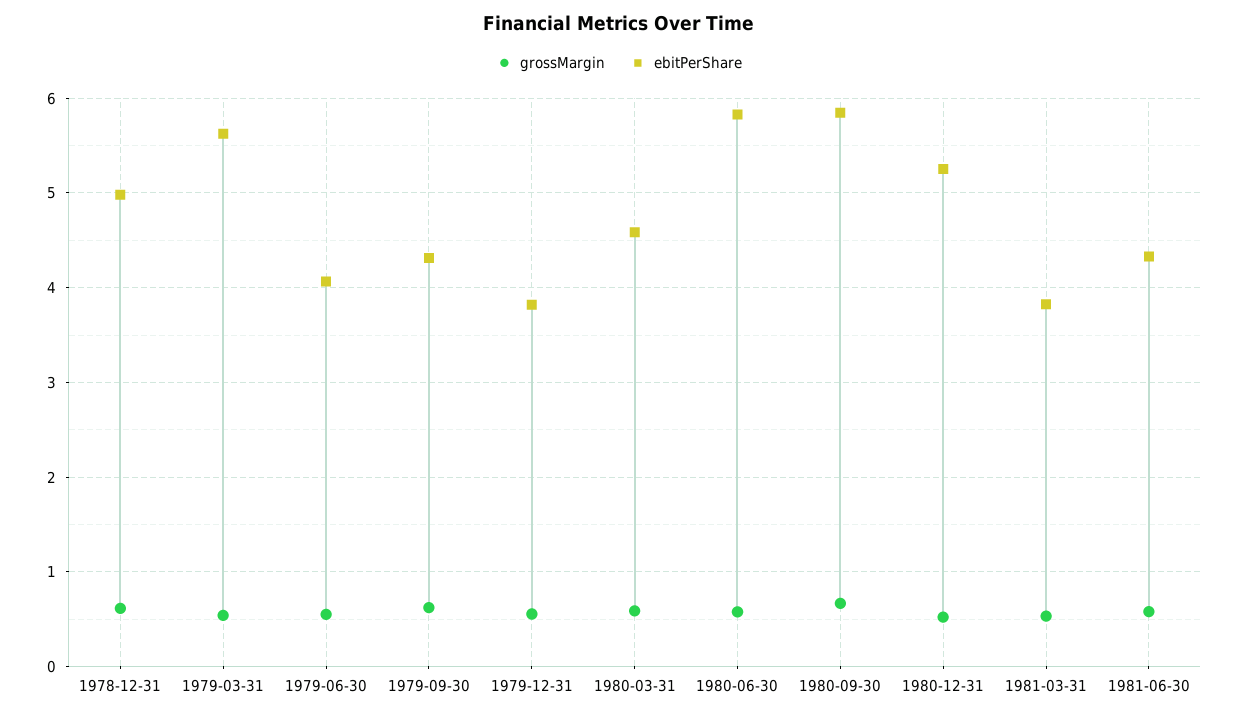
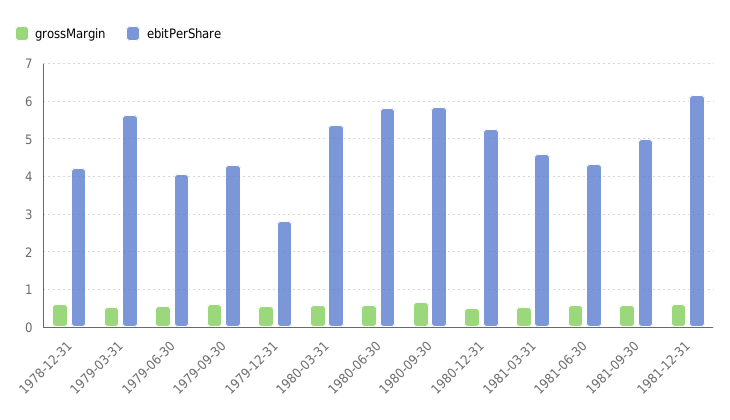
ebitPerShare, 1978-12-31: 5 -> 4.2
ebitPerShare, 1979-12-31: 3.8 -> 2.8
ebitPerShare, 1980-03-31: 4.6 -> 5.4
ebitPerShare, 1981-03-31: 3.8 -> 4.6
grossMargin, 1981-09-30: none -> 0.6
ebitPerShare, 1981-09-30: none -> 5
grossMargin, 1981-12-31: none -> 0.6
ebitPerShare, 1981-12-31: none -> 6.2

